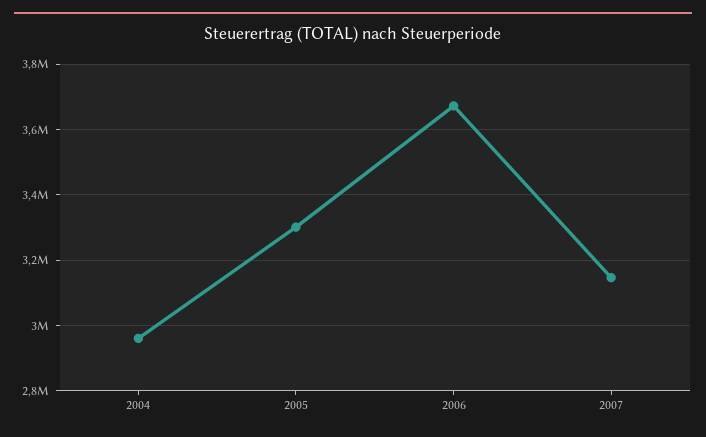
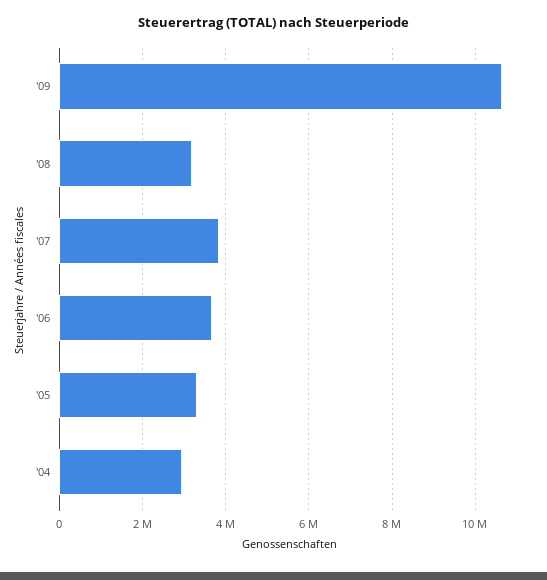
2007: 3140000 -> 3800000
'09: none -> 10600000
'08: none -> 3200000

